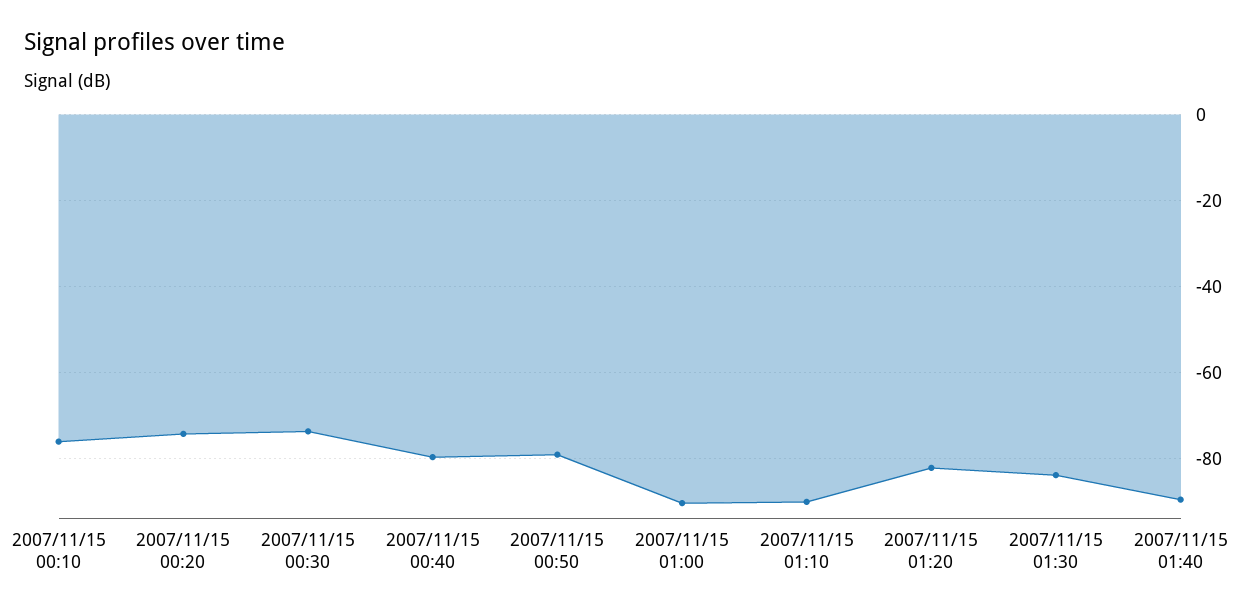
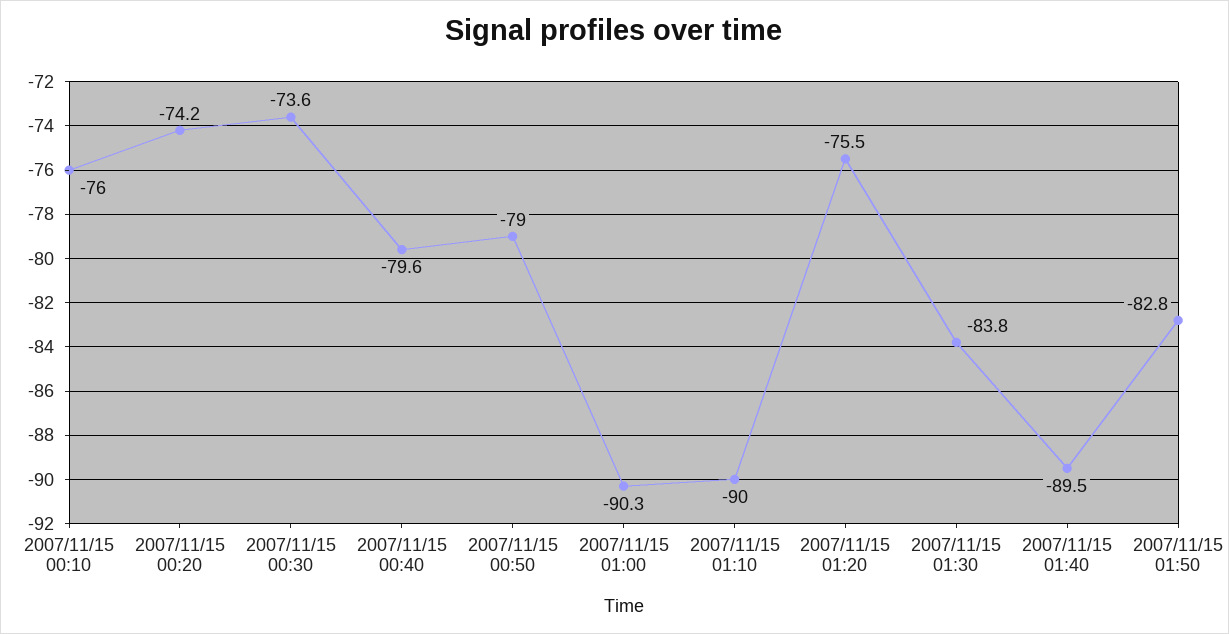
2007/11/15 01:20: -82 -> -75.5
2007/11/15 01:50: none -> -82.8

